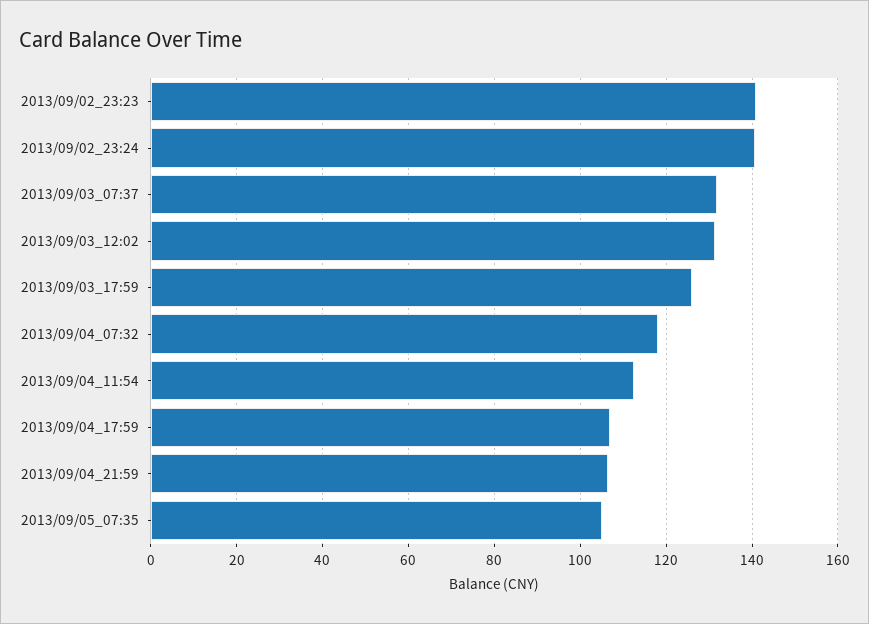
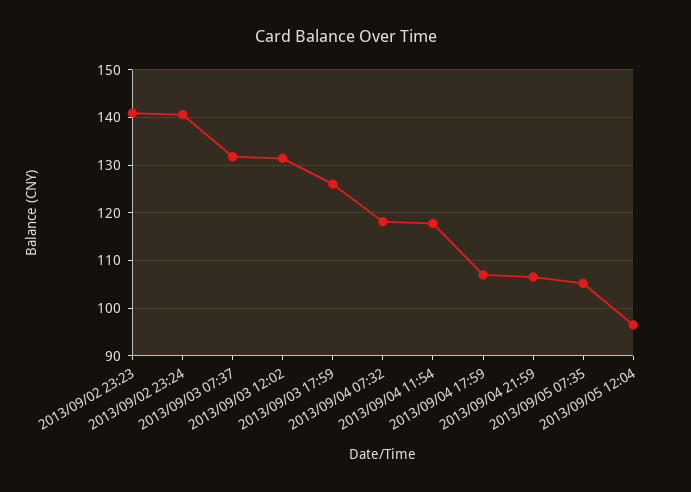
2013/09/04_11:54: 112 -> 118
2013/09/05 12:04: none -> 96

